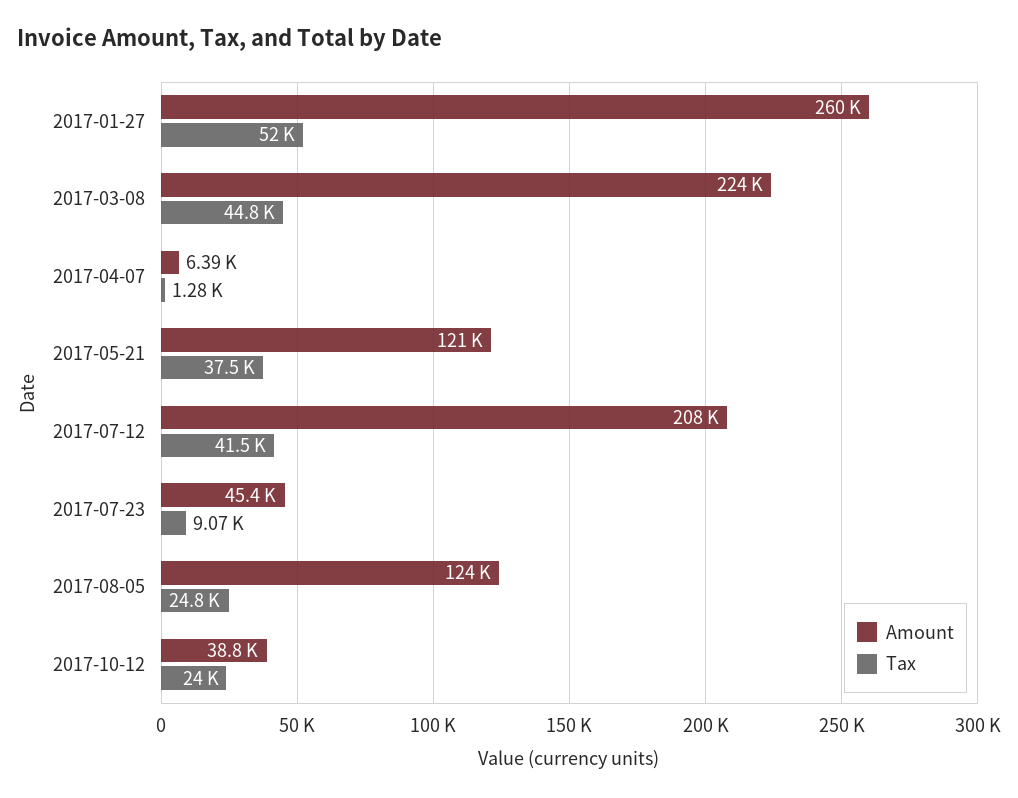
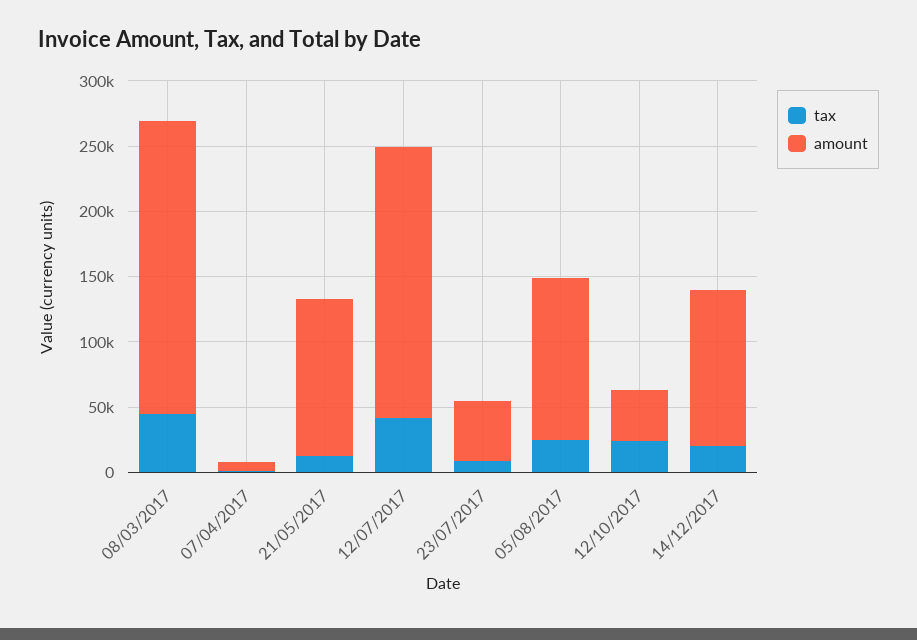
Amount, 2017-01-27: 260000 -> none
Tax, 2017-01-27: 52000 -> none
Tax, 2017-05-21: 37500 -> 10000
Tax, 14/12/2017: none -> 20000
Amount, 14/12/2017: none -> 120000

